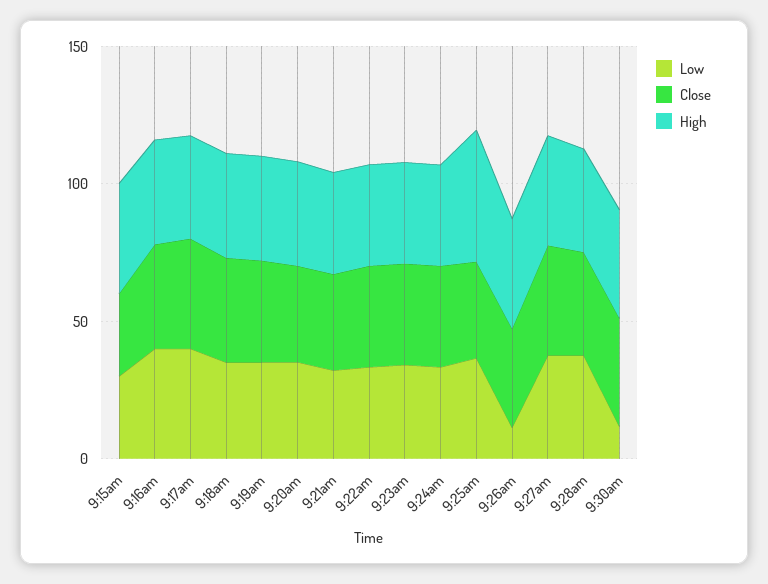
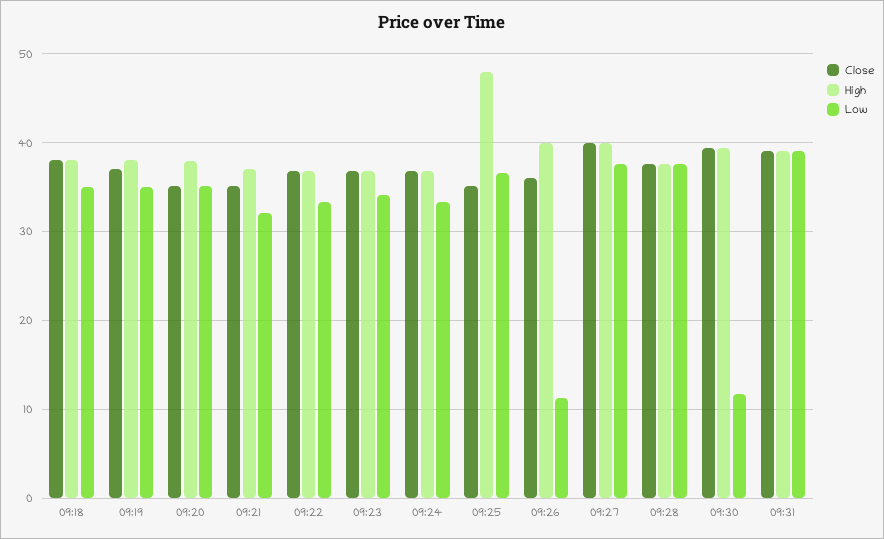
Low, 9:15am: 30 -> none
Close, 9:15am: 30 -> none
High, 9:15am: 40 -> none
Low, 9:16am: 40 -> none
Close, 9:16am: 40 -> none
High, 9:16am: 40 -> none
Low, 9:17am: 40 -> none
Close, 9:17am: 40 -> none
High, 9:17am: 40 -> none
Close, 09:31: none -> 39
High, 09:31: none -> 39
Low, 09:31: none -> 39

